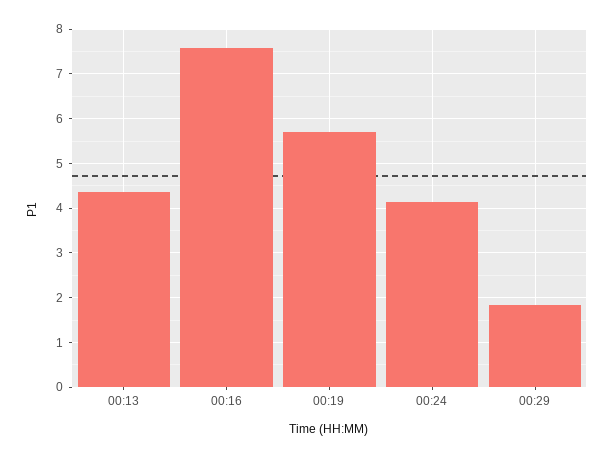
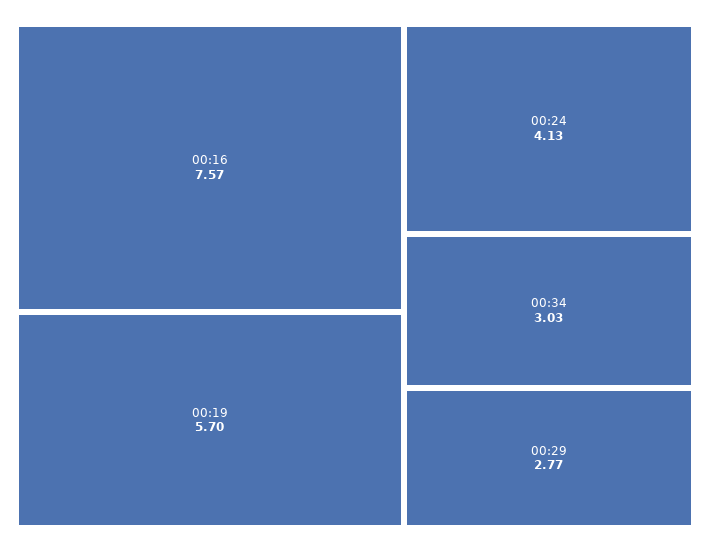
00:13: 4.4 -> none
00:29: 1.8 -> 2.77
00:34: none -> 3.03

